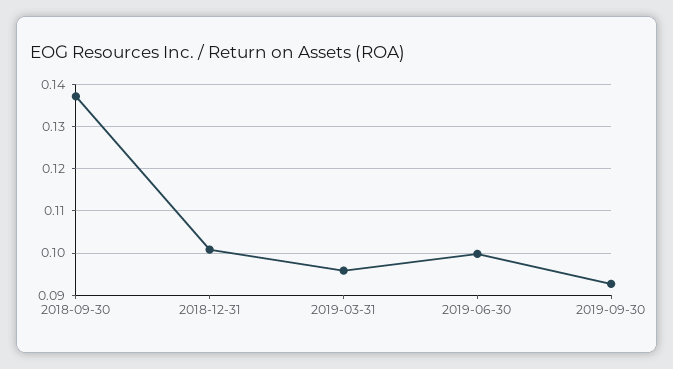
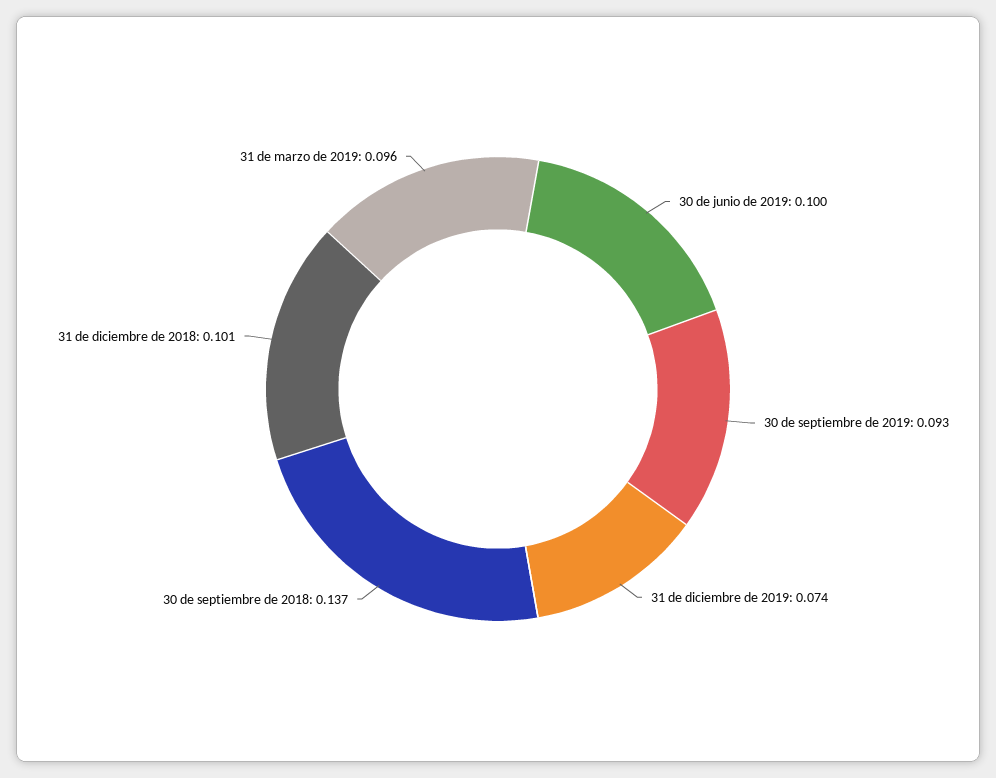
31 de diciembre de 2019: none -> 0.074

